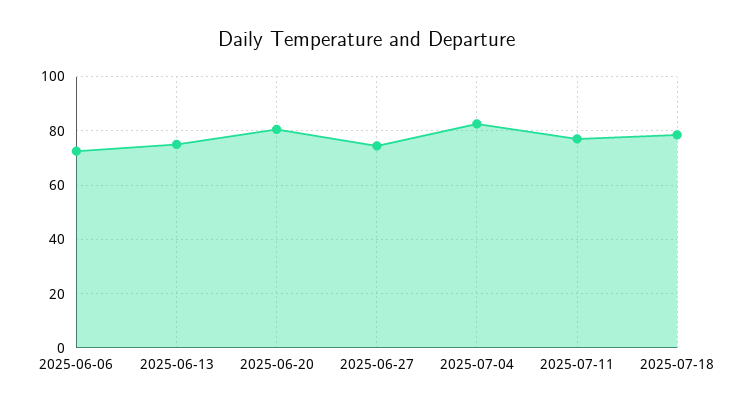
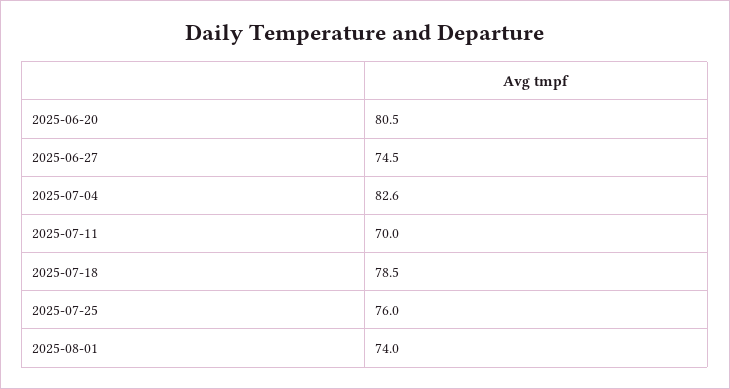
2025-06-06: 72.5 -> none
2025-06-13: 75 -> none
2025-07-11: 77.5 -> 70
2025-07-25: none -> 76
2025-08-01: none -> 74

